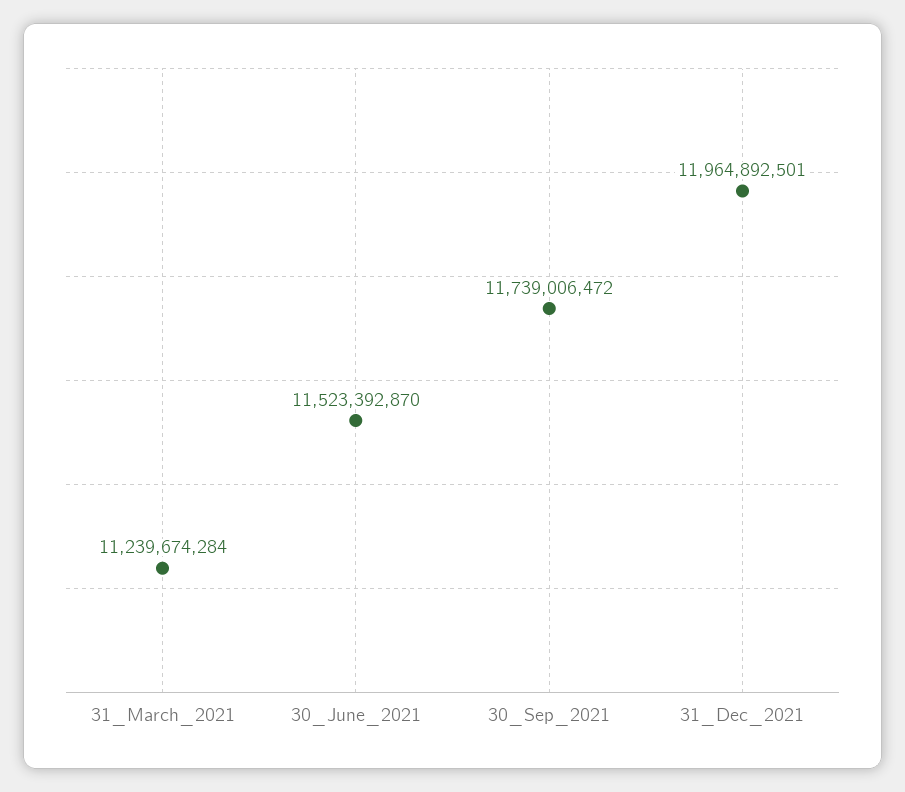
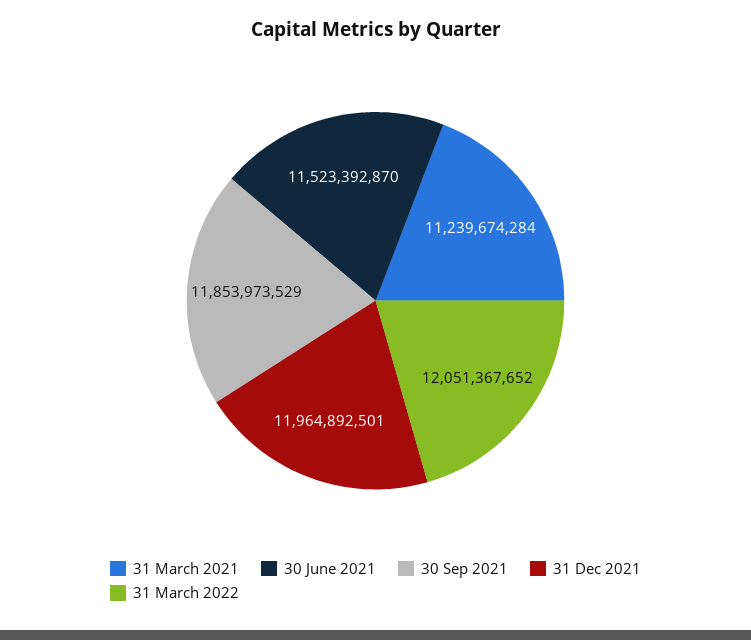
30_Sep_2021: 11739006472 -> 11853973529
31 March 2022: none -> 12051367652

